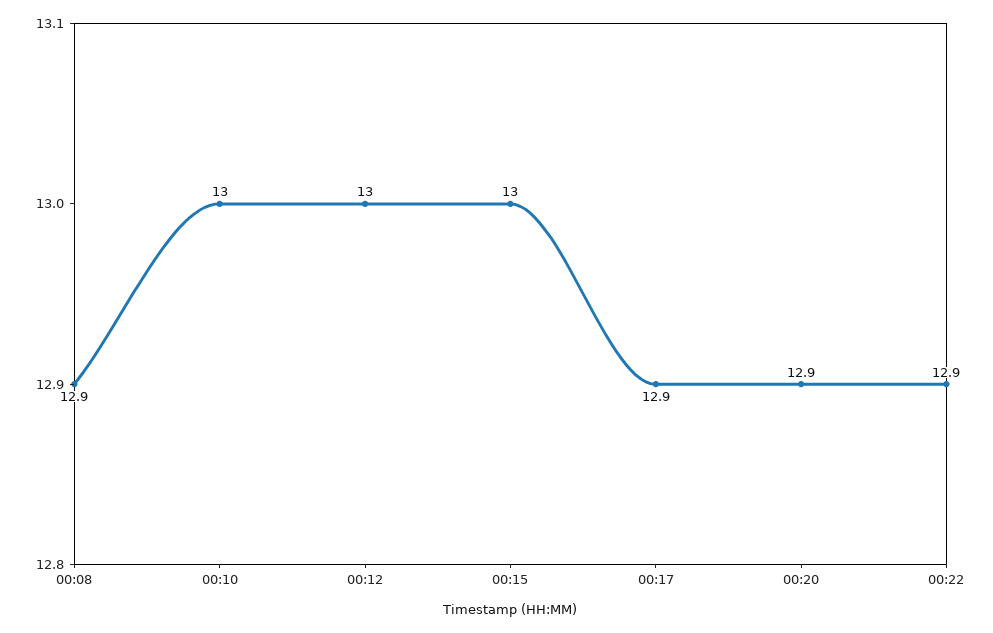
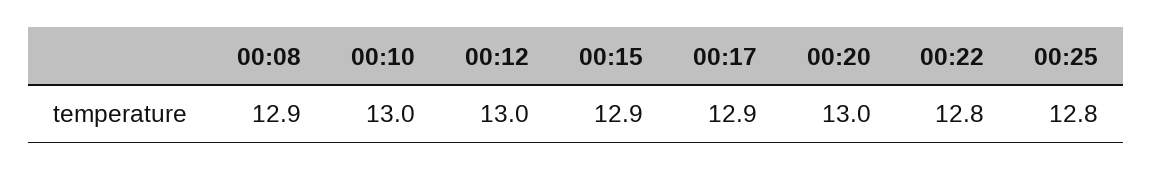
00:15: 13 -> 12.9
00:20: 12.9 -> 13
00:22: 12.9 -> 12.8
00:25: none -> 12.8

